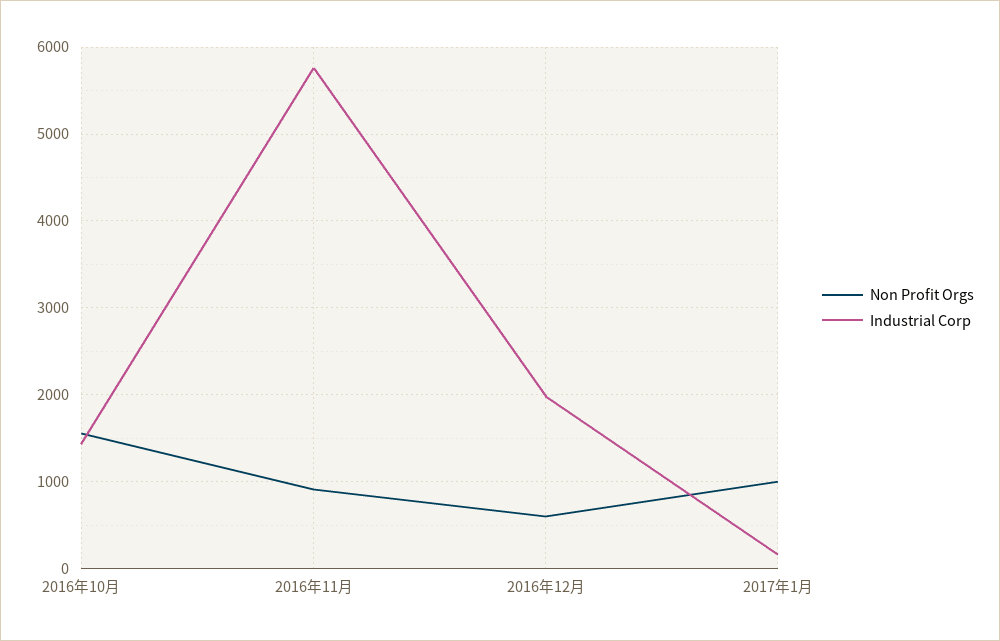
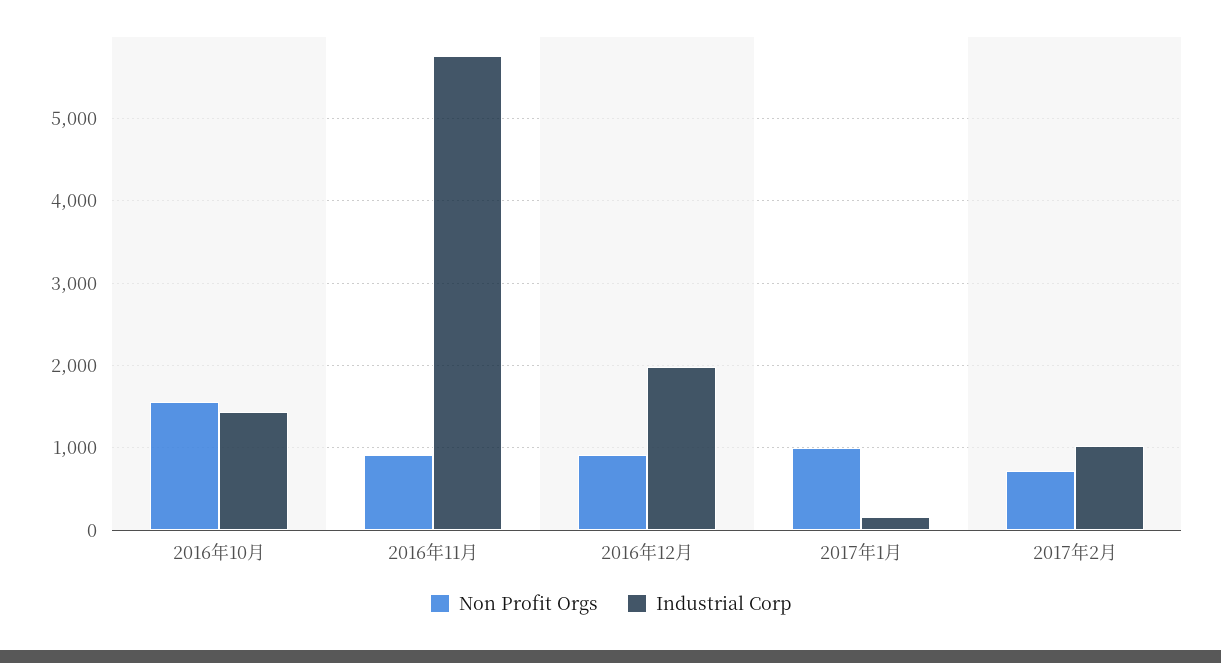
Non Profit Orgs, 2016年12月: 600 -> 900
Non Profit Orgs, 2017年2月: none -> 700
Industrial Corp, 2017年2月: none -> 1000

